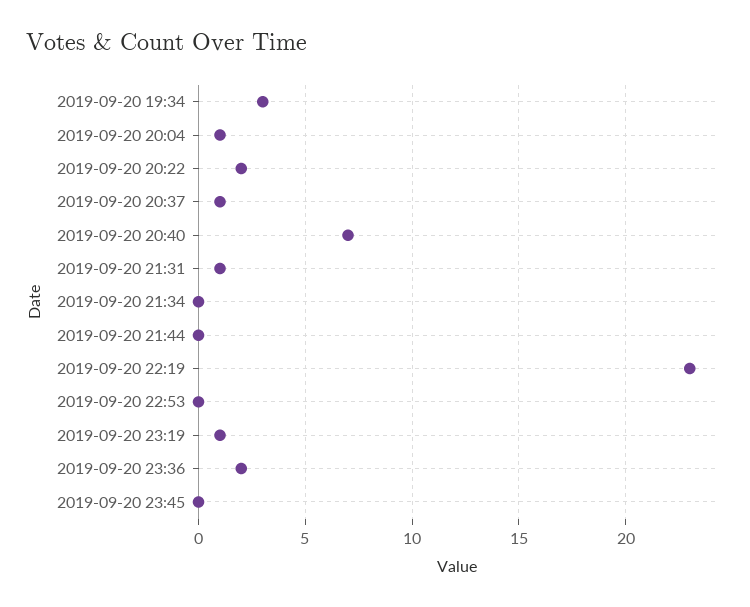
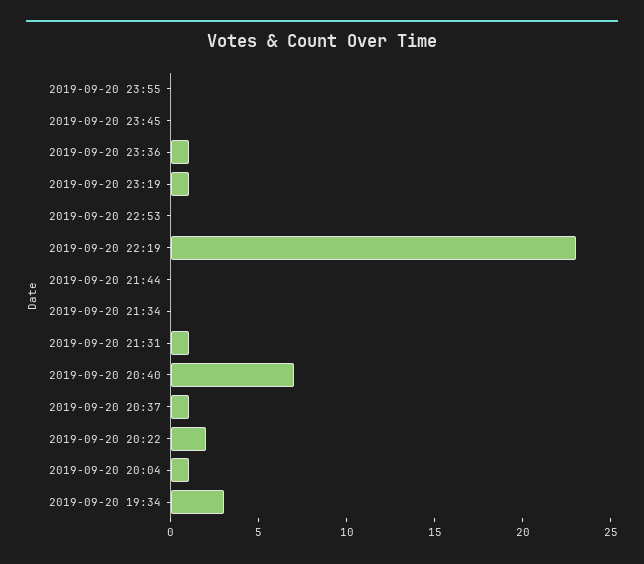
2019-09-20 23:36: 2 -> 1
2019-09-20 23:55: none -> 0

